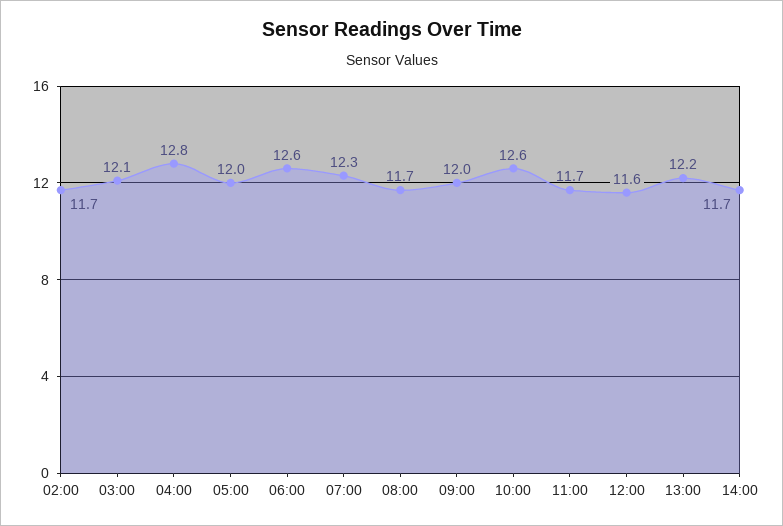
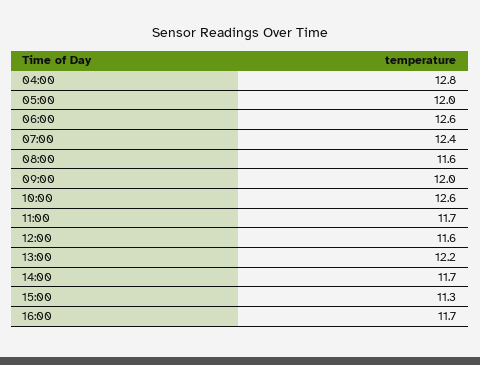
02:00: 11.7 -> none
03:00: 12.1 -> none
07:00: 12.3 -> 12.4
08:00: 11.7 -> 11.6
15:00: none -> 11.3
16:00: none -> 11.7

